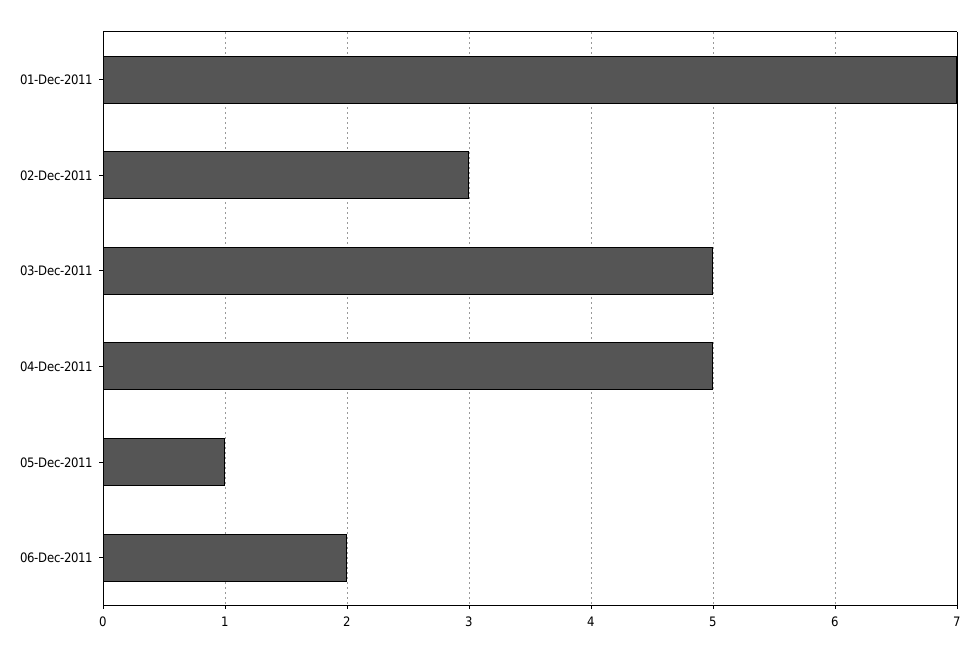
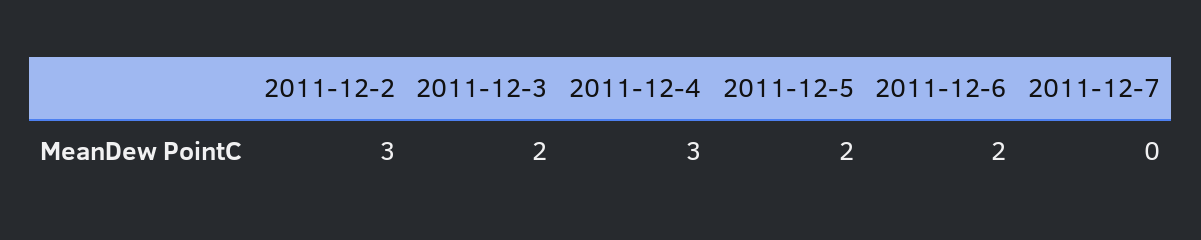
01-Dec-2011: 7 -> none
03-Dec-2011: 5 -> 2
04-Dec-2011: 5 -> 3
05-Dec-2011: 1 -> 2
2011-12-7: none -> 0

